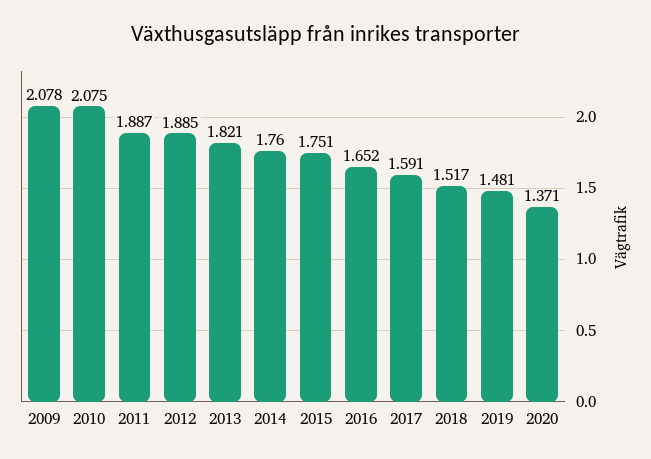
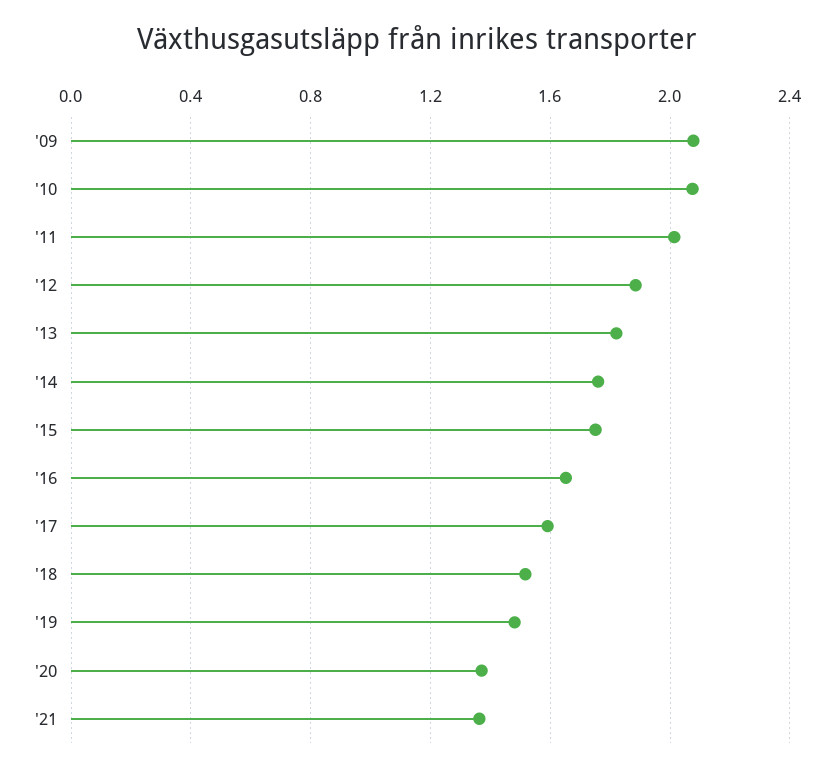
2011: 1.887 -> 2
'21: none -> 1.35

